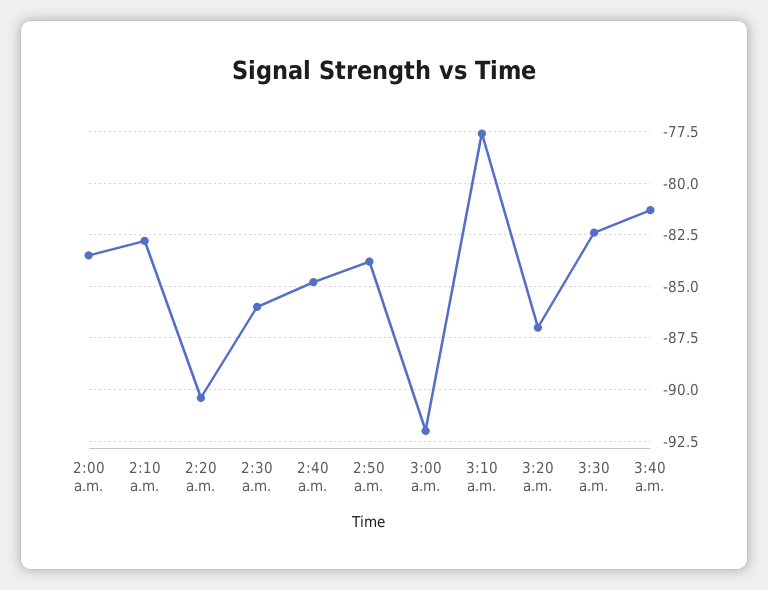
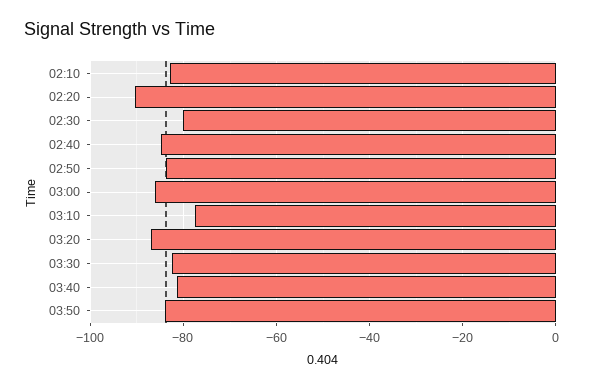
2:00 a.m.: -83.5 -> none
2:30 a.m.: -86 -> -80
3:00 a.m.: -92 -> -86
03:50: none -> -84

